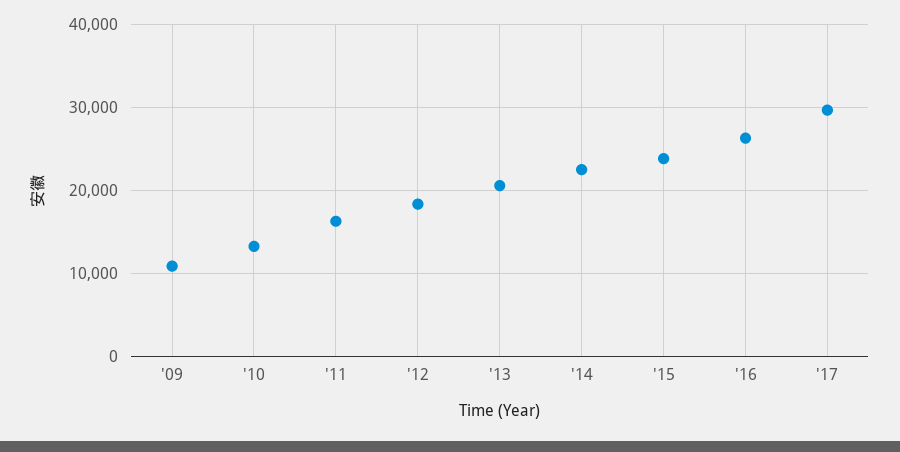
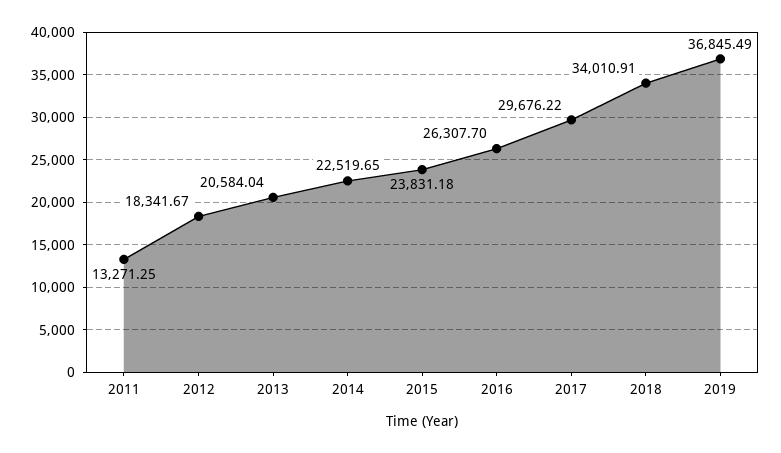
'09: 11000 -> none
'10: 13000 -> none
'11: 16000 -> 13271.25
2018: none -> 34010.91
2019: none -> 36845.49

